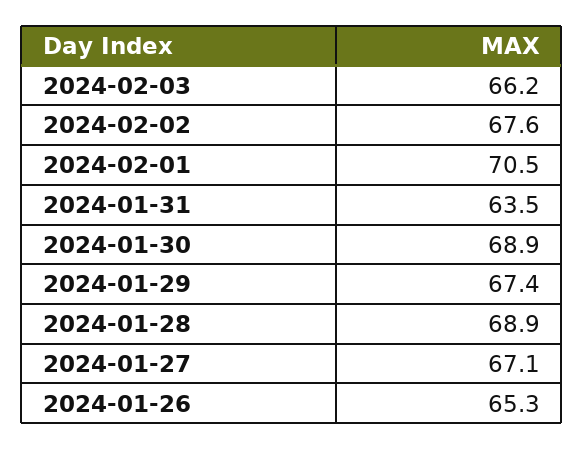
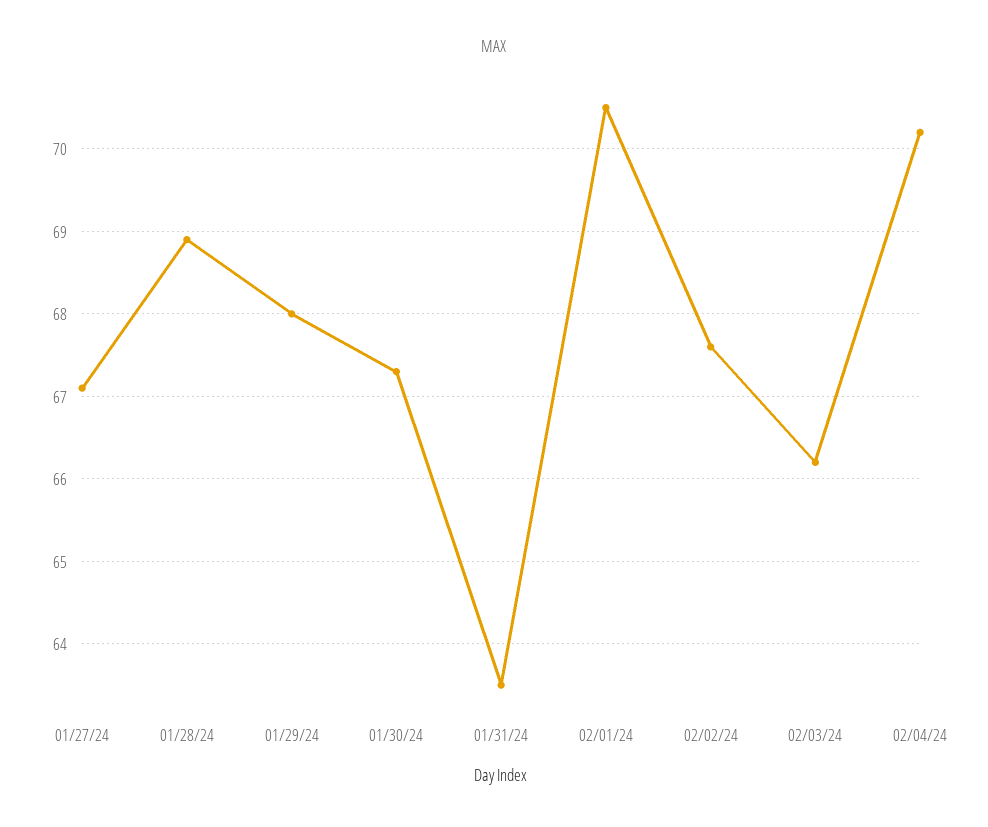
2024-01-30: 68.9 -> 67.3
2024-01-29: 67.4 -> 68
2024-01-26: 65.3 -> none
02/04/24: none -> 70.2

